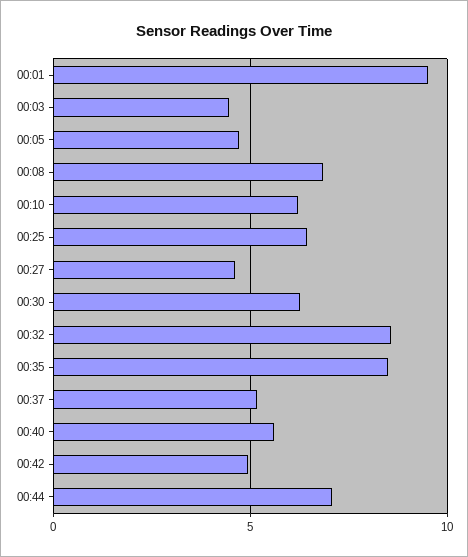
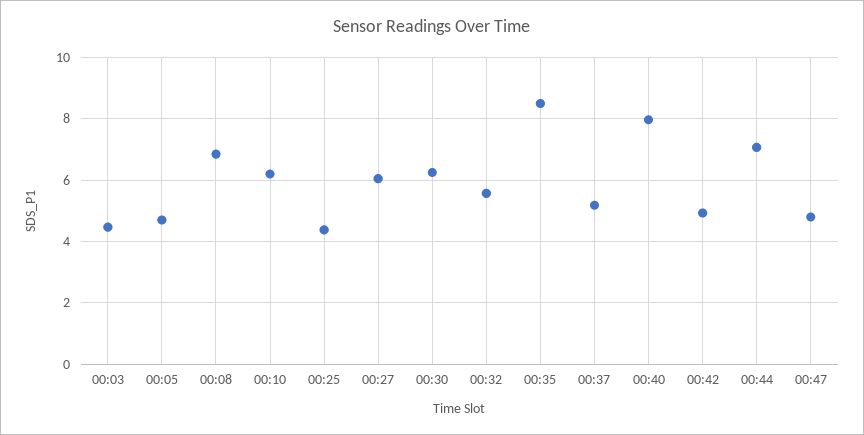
00:01: 9.5 -> none
00:25: 6.5 -> 4.4
00:27: 4.5 -> 6
00:32: 8.5 -> 5.6
00:40: 5.5 -> 8
00:47: none -> 4.8

